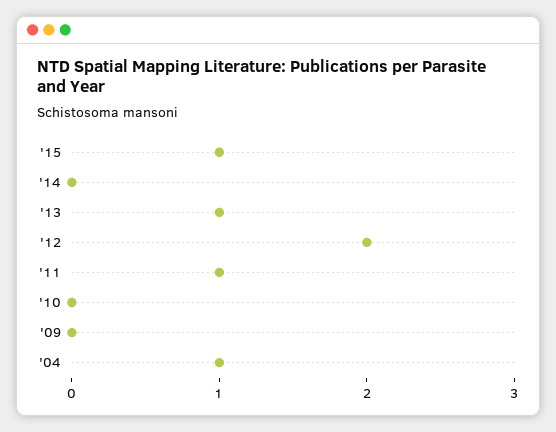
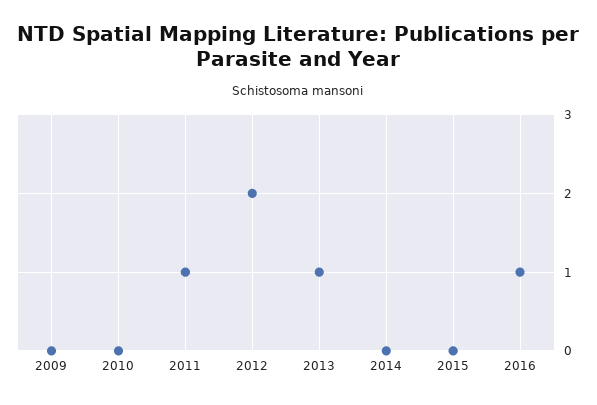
'15: 1 -> 0
'04: 1 -> none
2016: none -> 1

